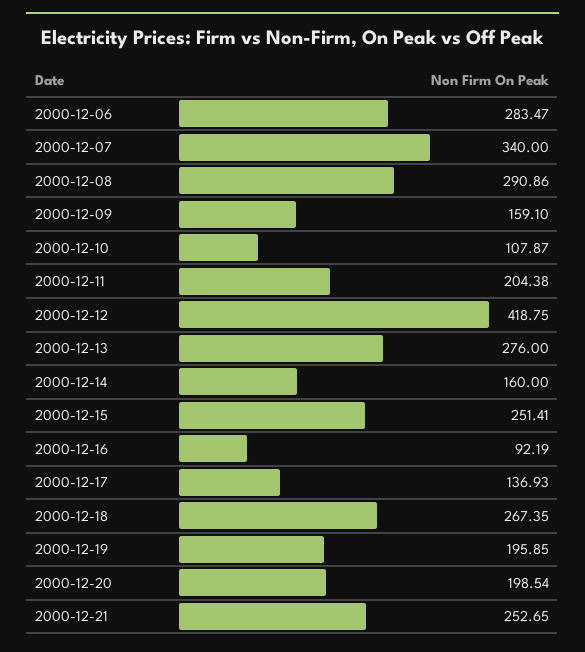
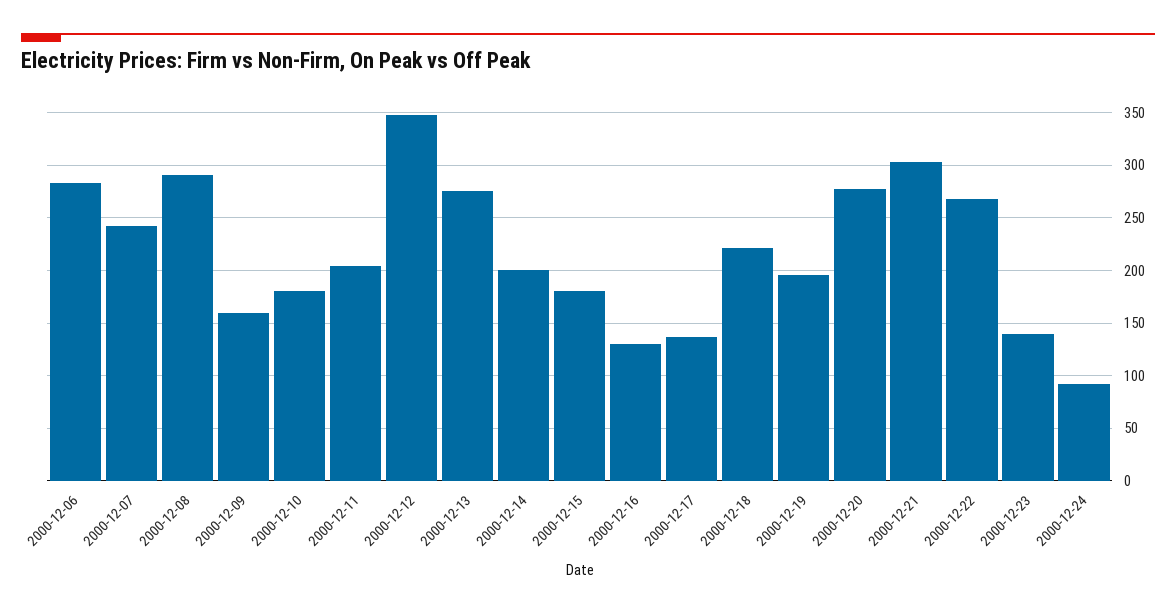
2000-12-07: 340 -> 240
2000-12-10: 107.87 -> 180
2000-12-12: 418.75 -> 350
2000-12-14: 160 -> 200
2000-12-15: 251.41 -> 180
2000-12-16: 92.19 -> 130
2000-12-18: 267.35 -> 220
2000-12-20: 198.54 -> 280
2000-12-21: 252.65 -> 300
2000-12-22: none -> 270
2000-12-23: none -> 140
2000-12-24: none -> 90

